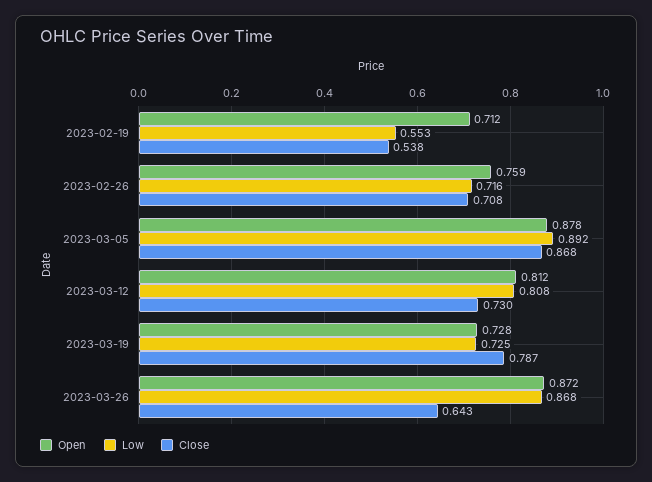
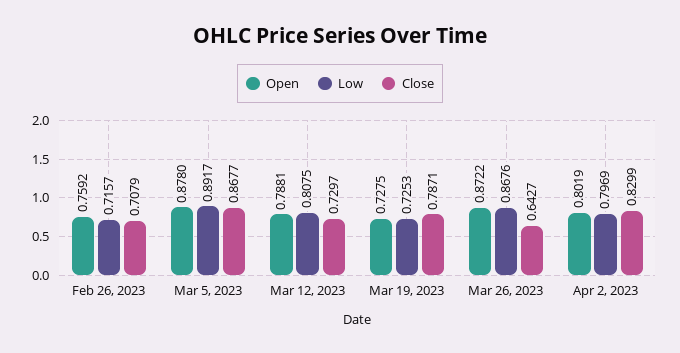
Open, 2023-02-19: 0.712 -> none
Low, 2023-02-19: 0.553 -> none
Close, 2023-02-19: 0.538 -> none
Open, 2023-03-12: 0.812 -> 0.7881
Open, Apr 2, 2023: none -> 0.8019
Low, Apr 2, 2023: none -> 0.7969
Close, Apr 2, 2023: none -> 0.8299

